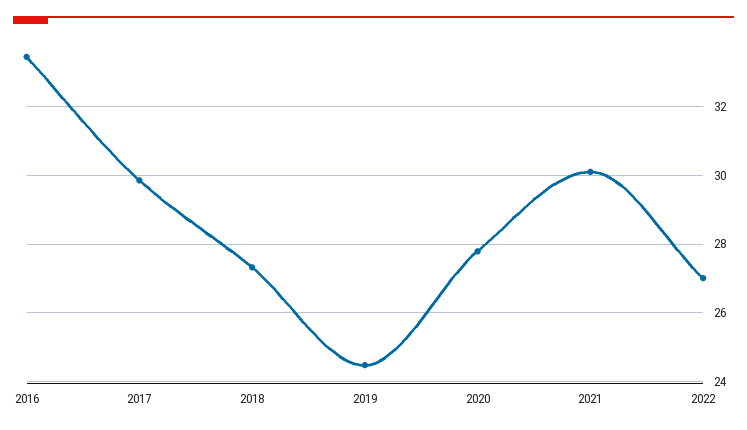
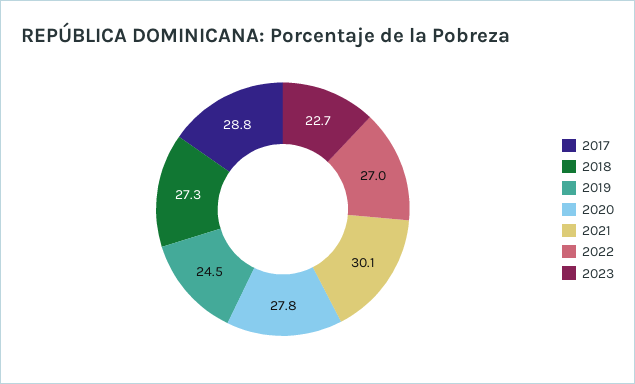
2016: 33.4 -> none
2017: 29.8 -> 28.8
2023: none -> 22.7

